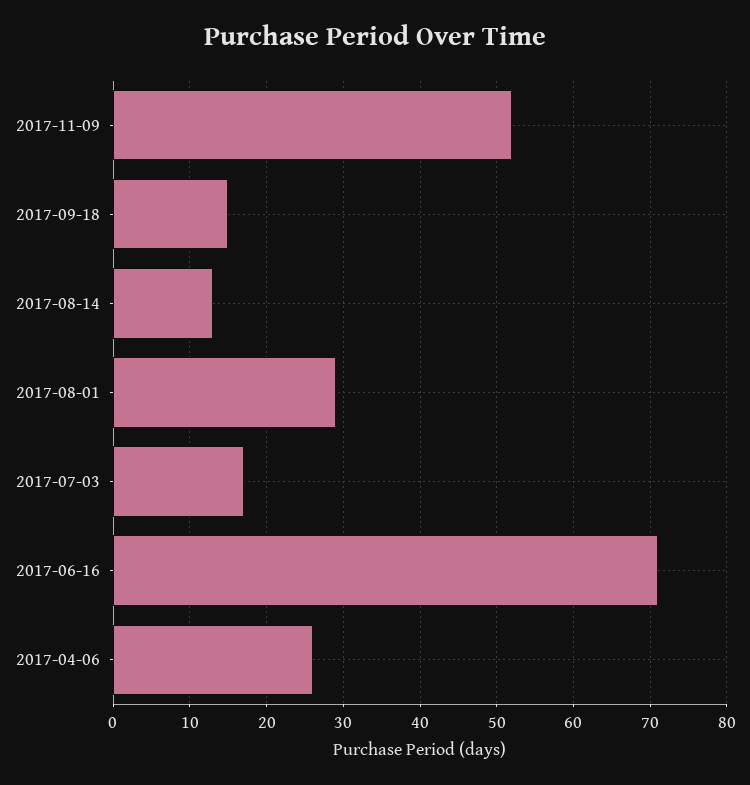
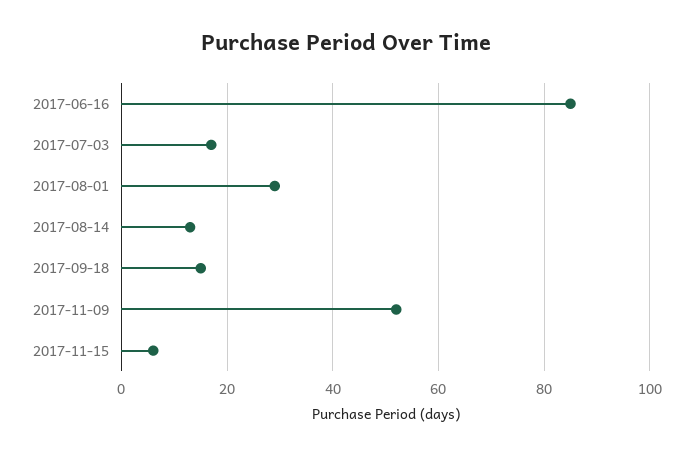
2017-06-16: 71 -> 85
2017-04-06: 26 -> none
2017-11-15: none -> 5

